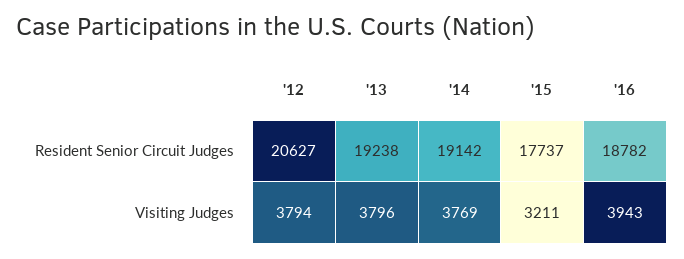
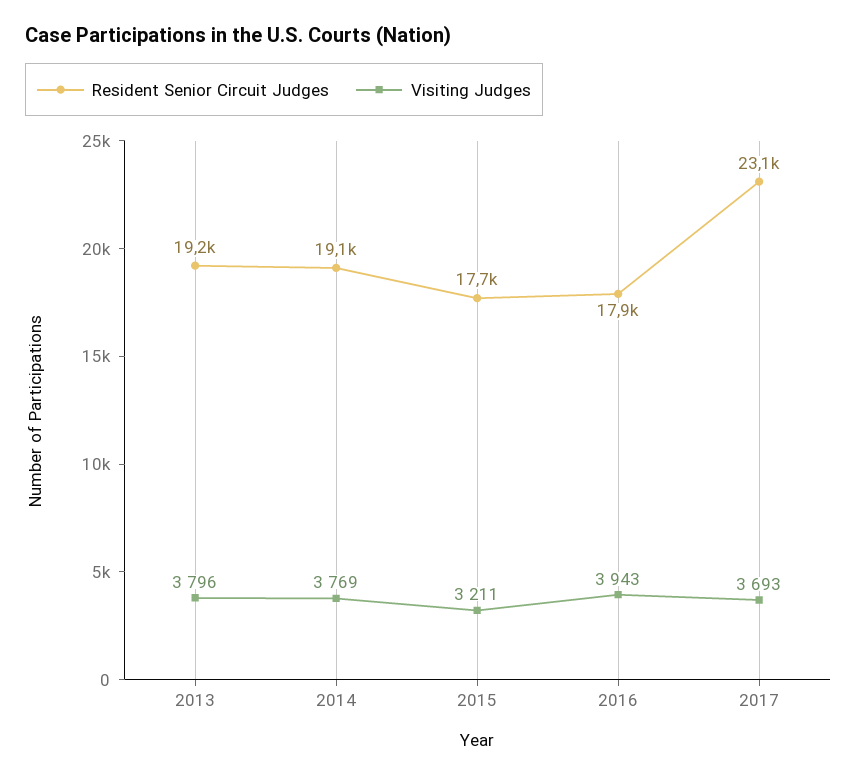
Resident Senior Circuit Judges, '12: 20627 -> none
Resident Senior Circuit Judges, '16: 18782 -> 17900
Visiting Judges, '12: 3794 -> none
Resident Senior Circuit Judges, 2017: none -> 23100
Visiting Judges, 2017: none -> 3693

